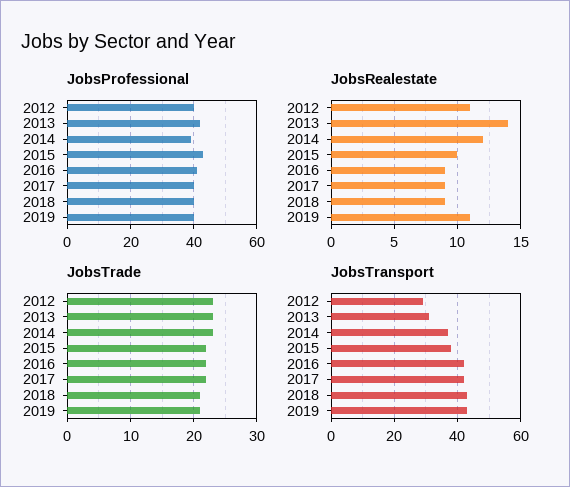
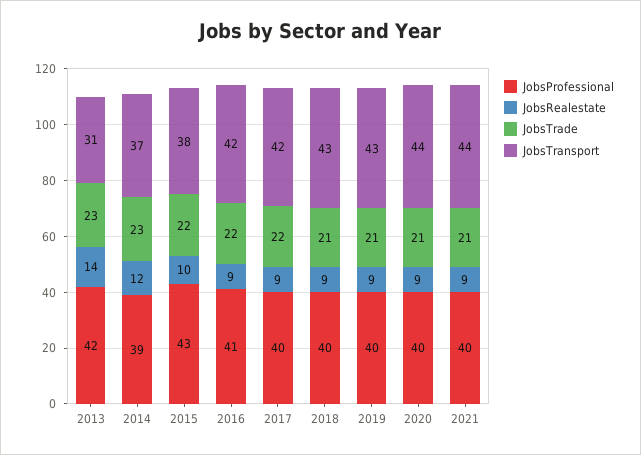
JobsProfessional, 2012: 40 -> none
JobsRealestate, 2012: 11 -> none
JobsRealestate, 2019: 11 -> 9
JobsTrade, 2012: 23 -> none
JobsTransport, 2012: 30 -> none
JobsProfessional, 2020: none -> 40
JobsRealestate, 2020: none -> 9
JobsTrade, 2020: none -> 21
JobsTransport, 2020: none -> 44
JobsProfessional, 2021: none -> 40
JobsRealestate, 2021: none -> 9
JobsTrade, 2021: none -> 21
JobsTransport, 2021: none -> 44

